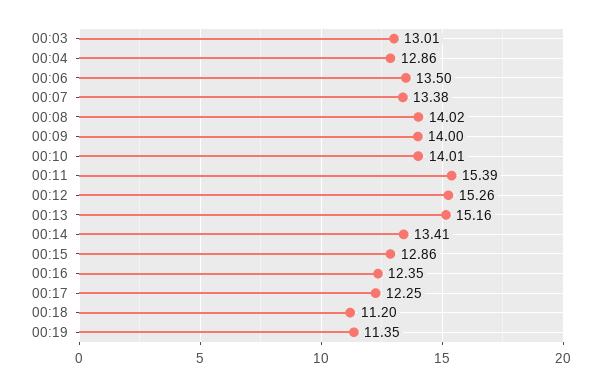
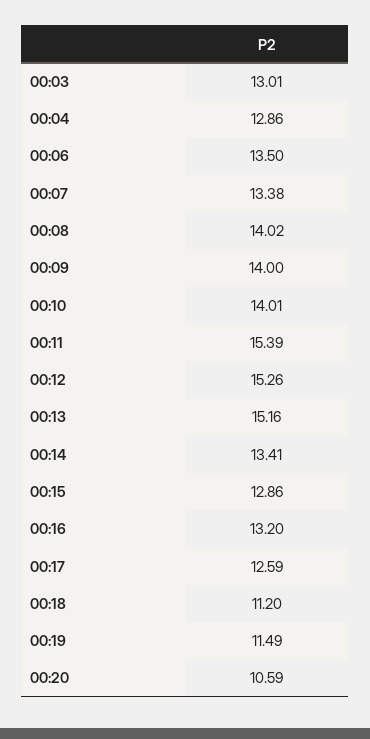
00:16: 12.35 -> 13.2
00:17: 12.25 -> 12.59
00:19: 11.35 -> 11.49
00:20: none -> 10.59

